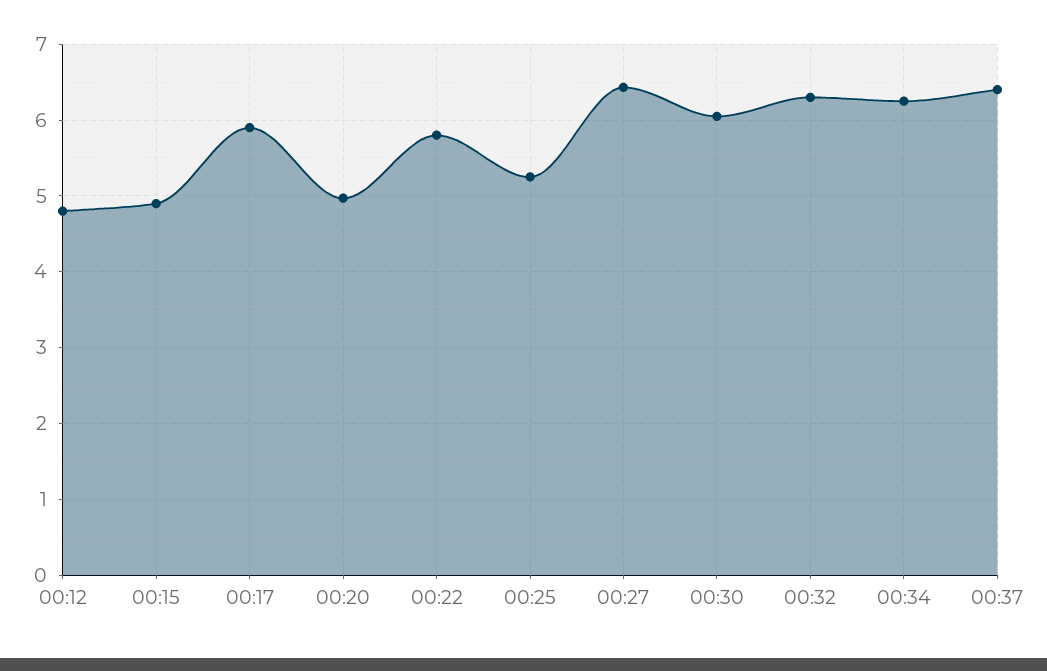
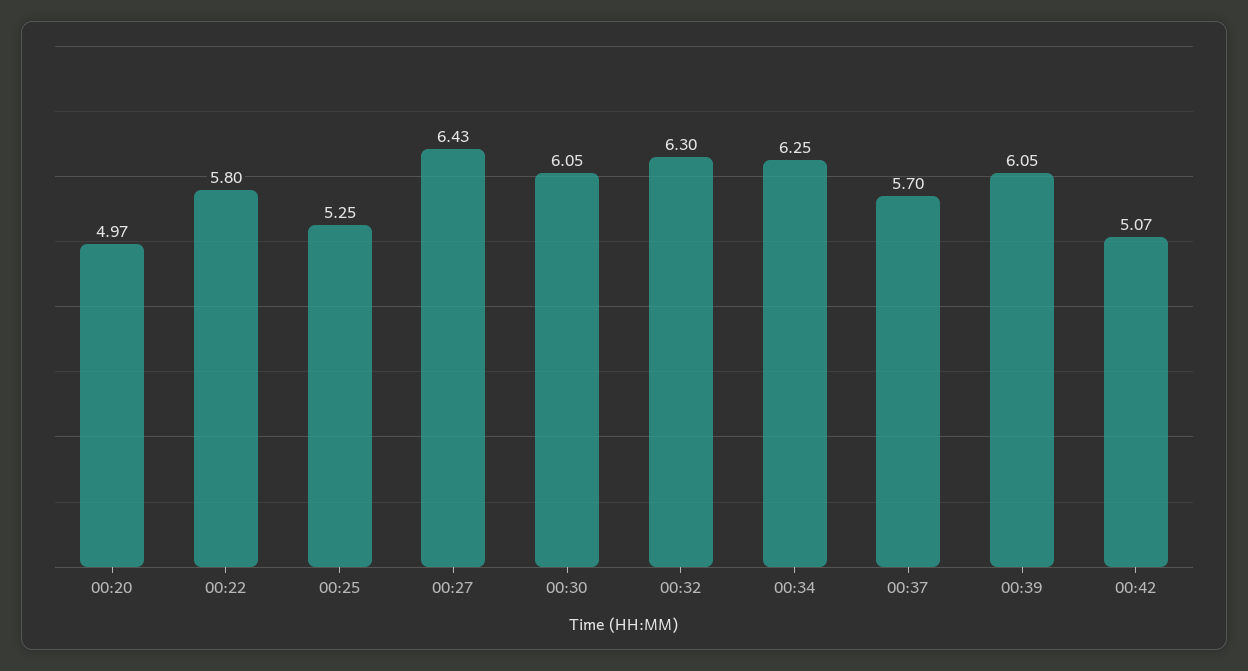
00:12: 4.8 -> none
00:15: 4.9 -> none
00:17: 5.9 -> none
00:37: 6.4 -> 5.7
00:39: none -> 6.05
00:42: none -> 5.07

